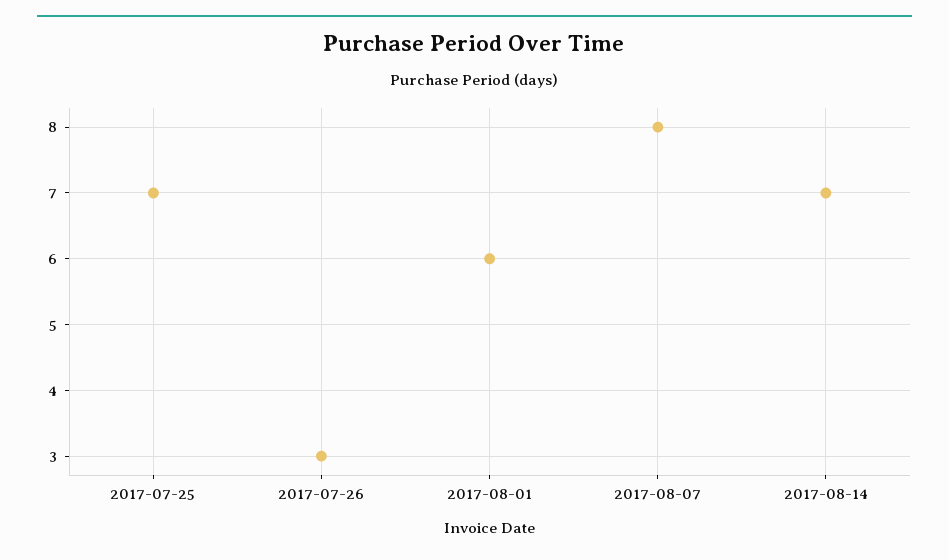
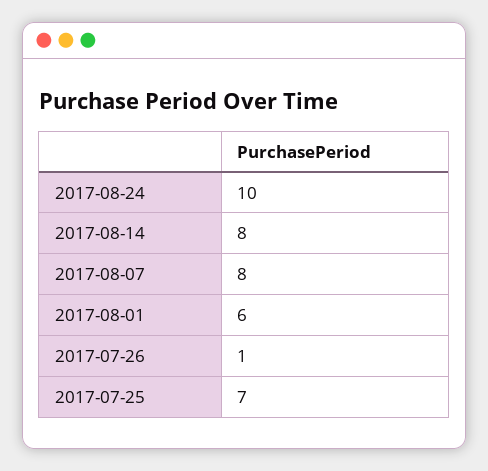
2017-07-26: 3 -> 1
2017-08-14: 7 -> 8
2017-08-24: none -> 10

